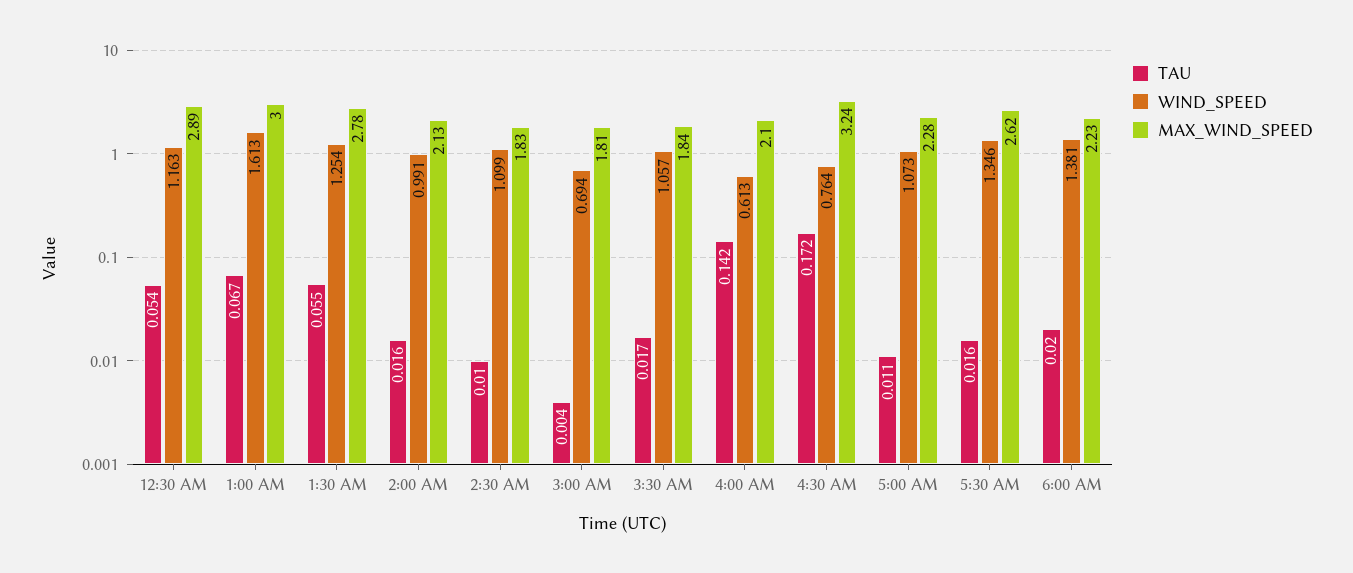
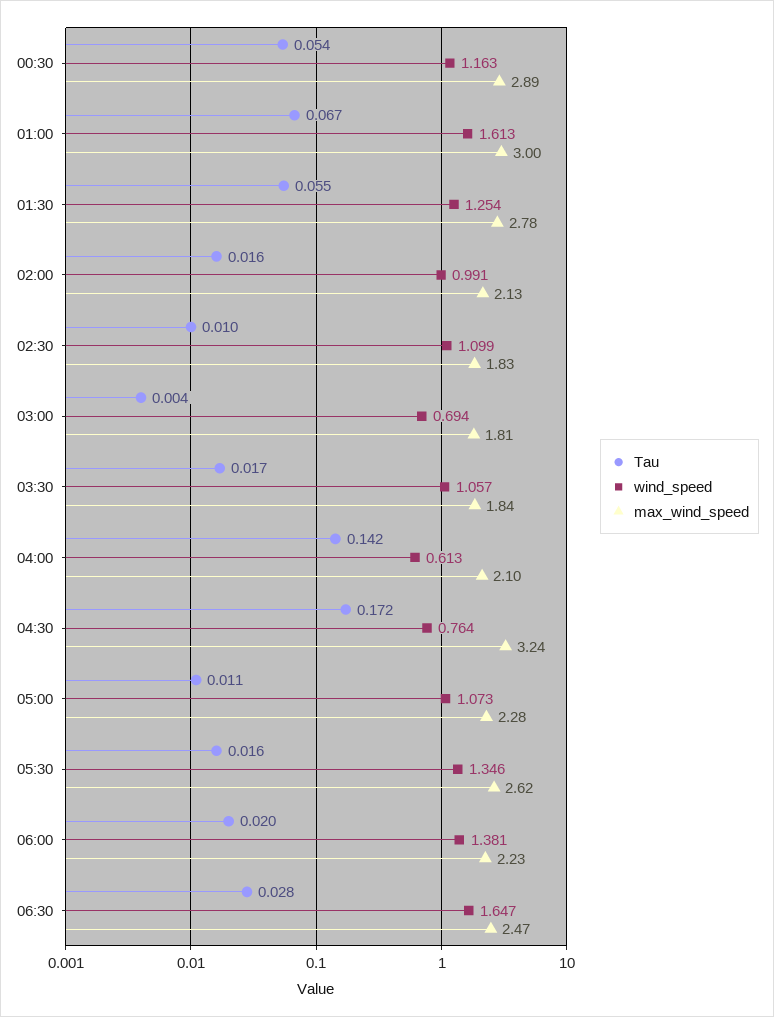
TAU, 06:30: none -> 0.028
WIND_SPEED, 06:30: none -> 1.647
MAX_WIND_SPEED, 06:30: none -> 2.47

